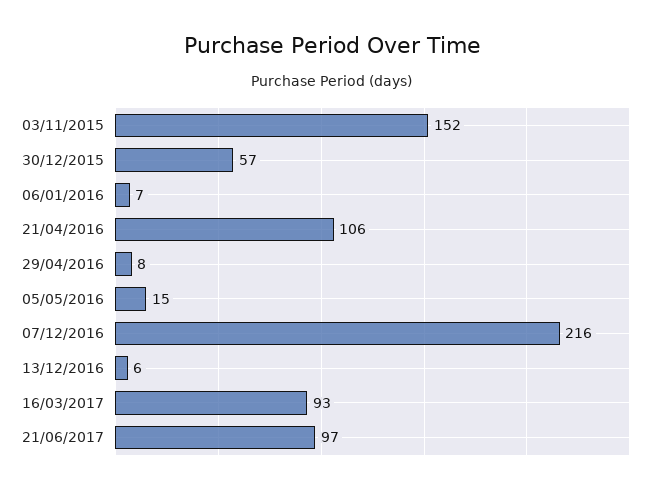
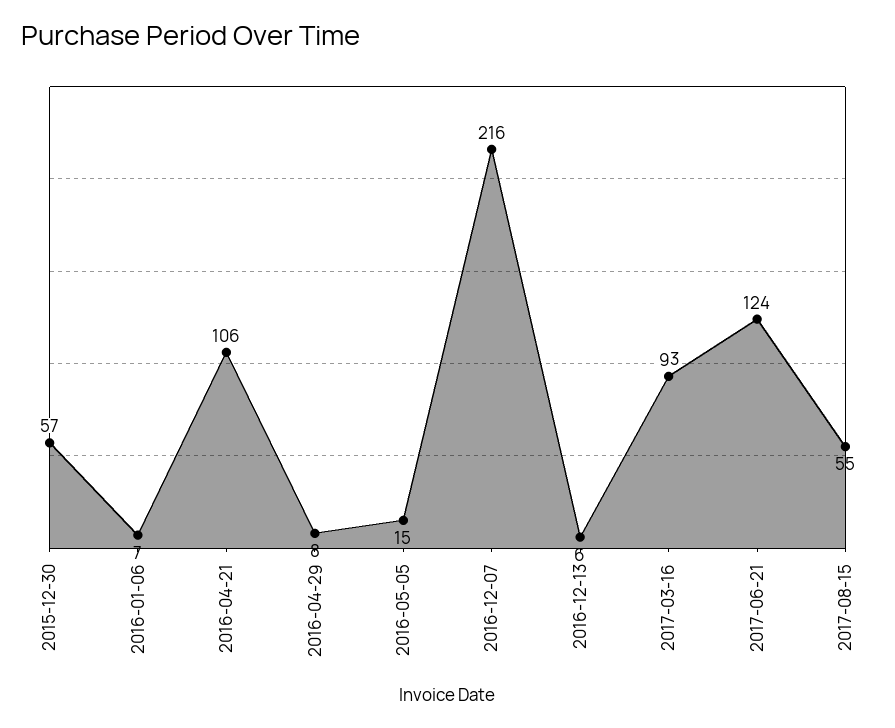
03/11/2015: 152 -> none
21/06/2017: 97 -> 124
2017-08-15: none -> 55

